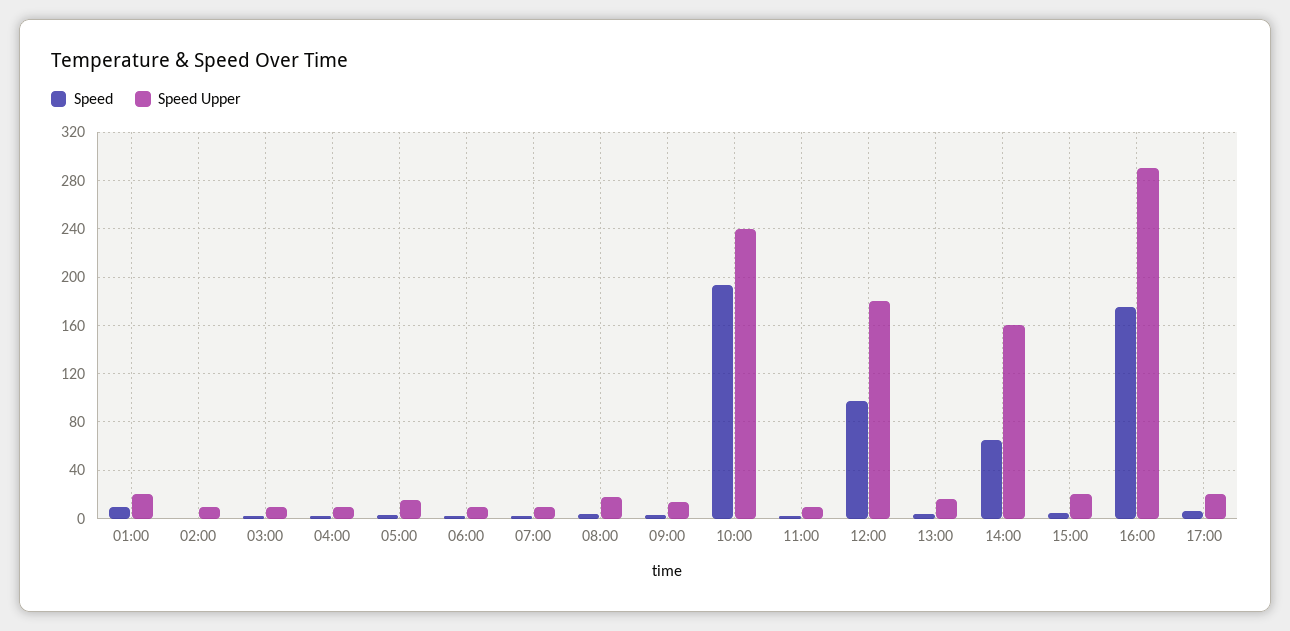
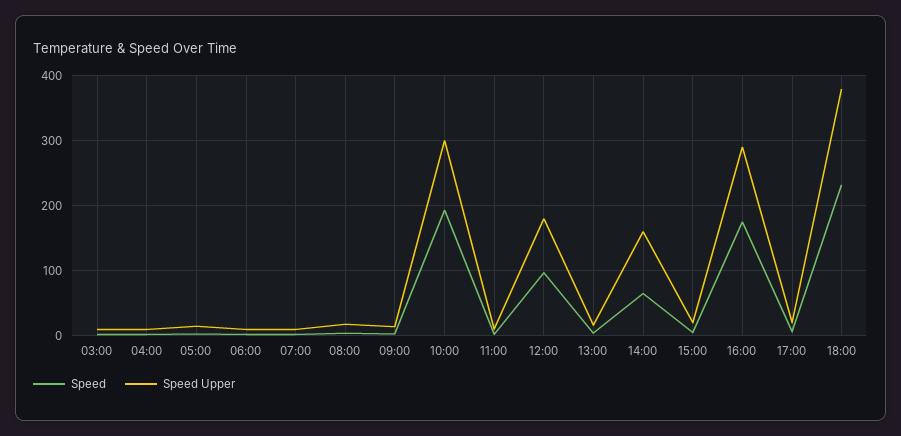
Speed, 01:00: 10 -> none
Speed Upper, 01:00: 20 -> none
Speed, 02:00: 0 -> none
Speed Upper, 02:00: 10 -> none
Speed Upper, 10:00: 240 -> 300
Speed, 18:00: none -> 230
Speed Upper, 18:00: none -> 380

